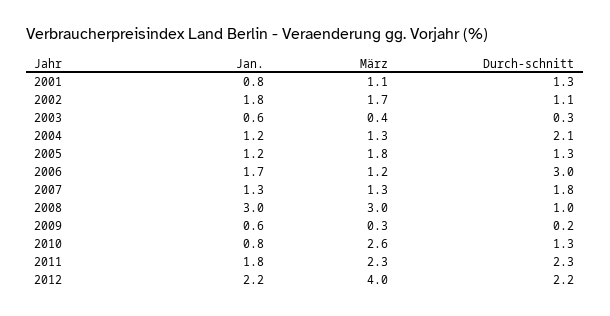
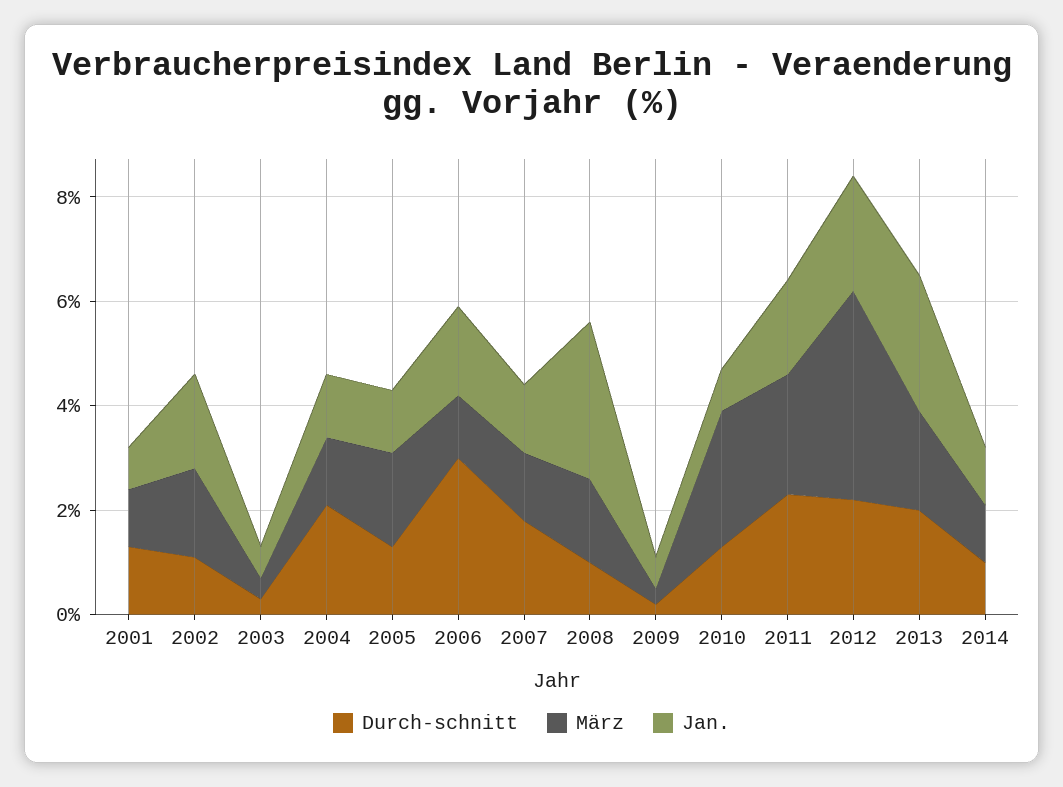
März, 2008: 3 -> 1.5
Durch-schnitt, 2013: none -> 2
März, 2013: none -> 2
Jan., 2013: none -> 2.5
Durch-schnitt, 2014: none -> 1
März, 2014: none -> 1
Jan., 2014: none -> 1

